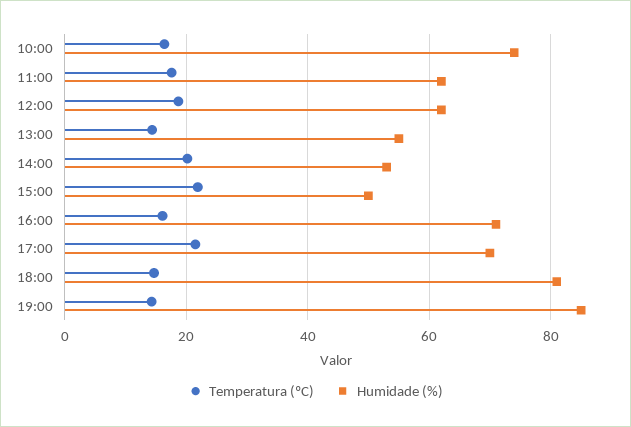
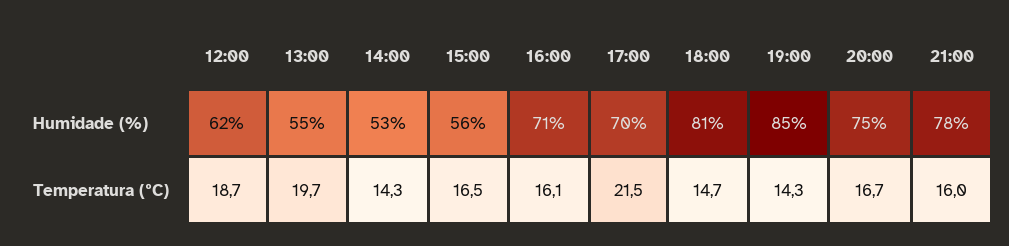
Temperatura (ºC), 10:00: 16 -> none
Humidade (%), 10:00: 74 -> none
Temperatura (ºC), 11:00: 18 -> none
Humidade (%), 11:00: 62 -> none
Temperatura (ºC), 13:00: 14 -> 19.7
Temperatura (ºC), 14:00: 20 -> 14.3
Temperatura (ºC), 15:00: 22 -> 16.5
Humidade (%), 15:00: 50 -> 56
Humidade (%), 20:00: none -> 75
Humidade (%), 21:00: none -> 78
Temperatura (ºC), 20:00: none -> 16.7
Temperatura (ºC), 21:00: none -> 16

